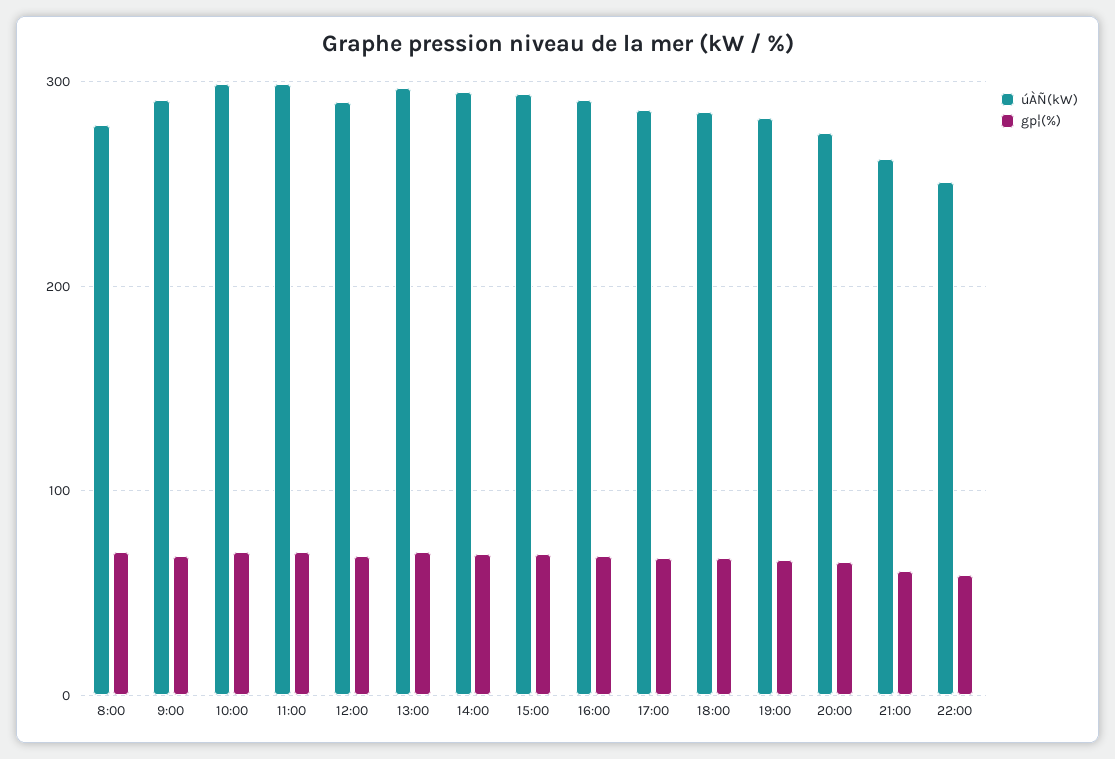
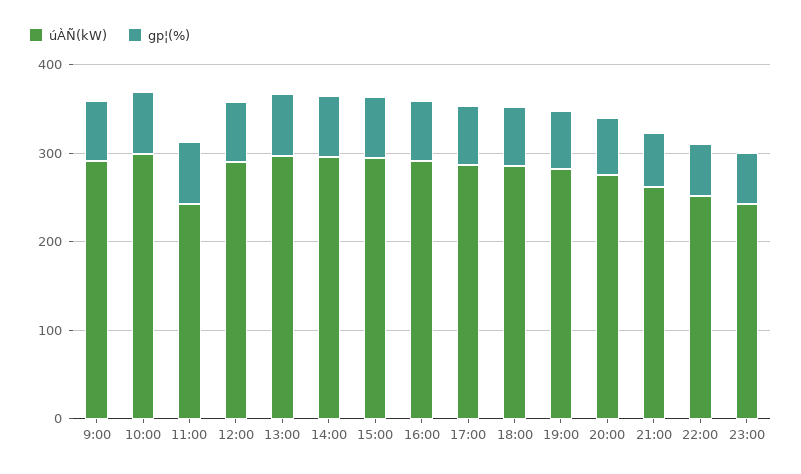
úÀÑ(kW), 8:00: 280 -> none
gp¦(%), 8:00: 70 -> none
úÀÑ(kW), 11:00: 300 -> 240
úÀÑ(kW), 23:00: none -> 240
gp¦(%), 23:00: none -> 60

